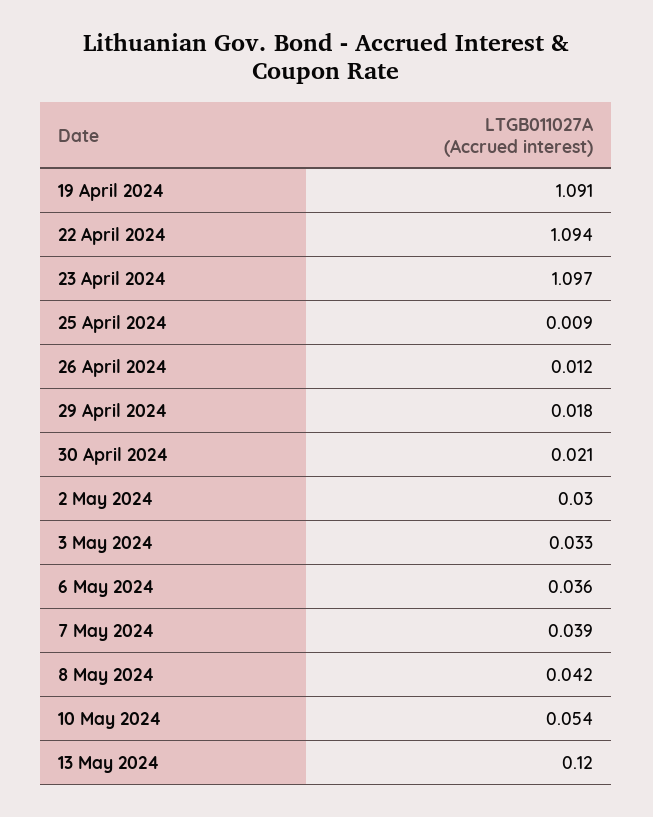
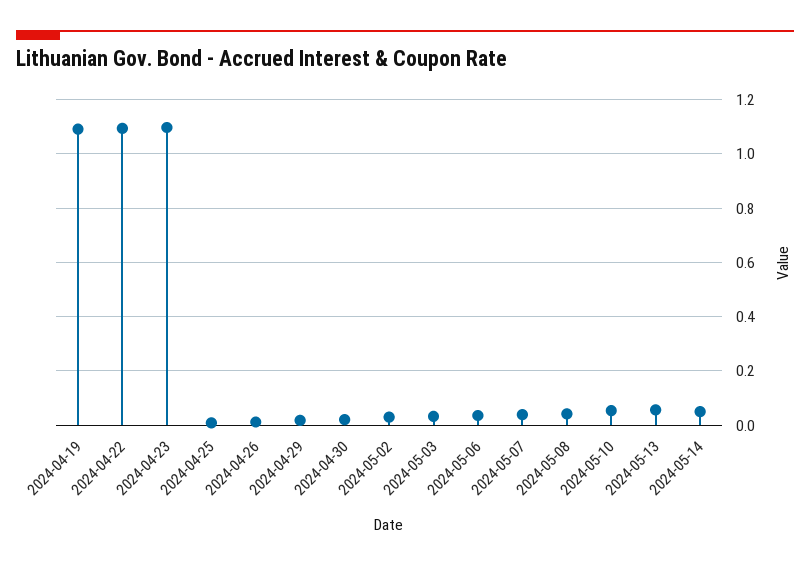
13 May 2024: 0.12 -> 0.05
2024-05-14: none -> 0.05

